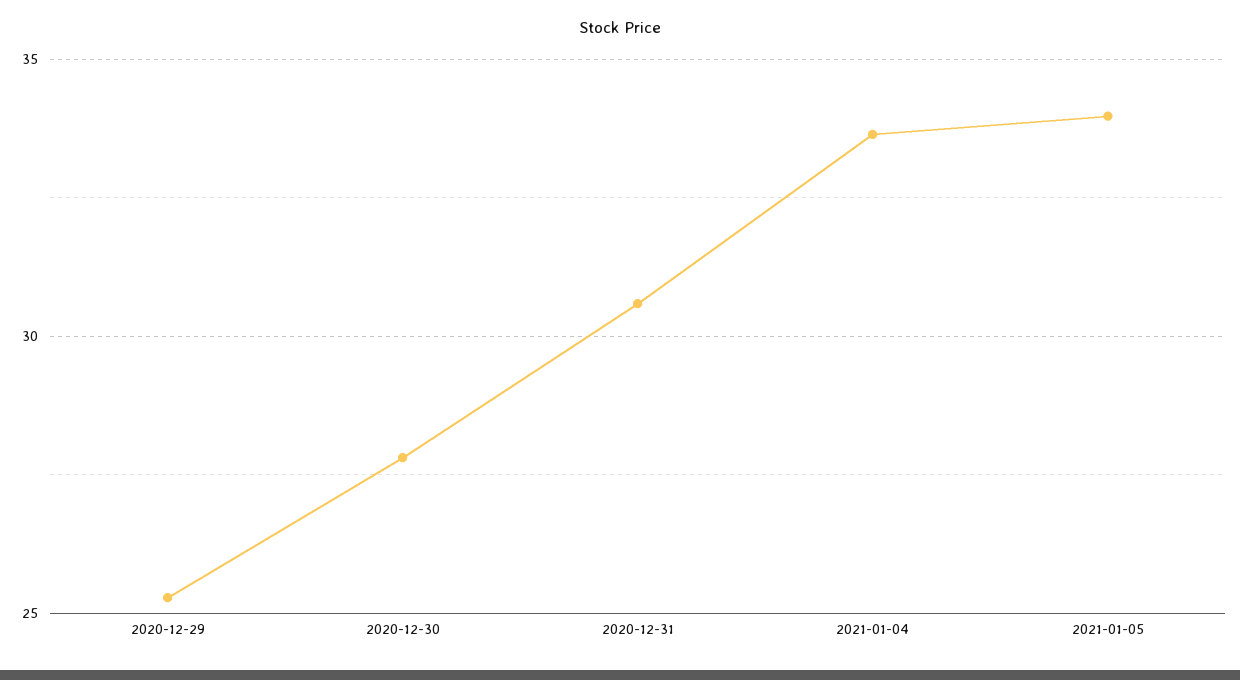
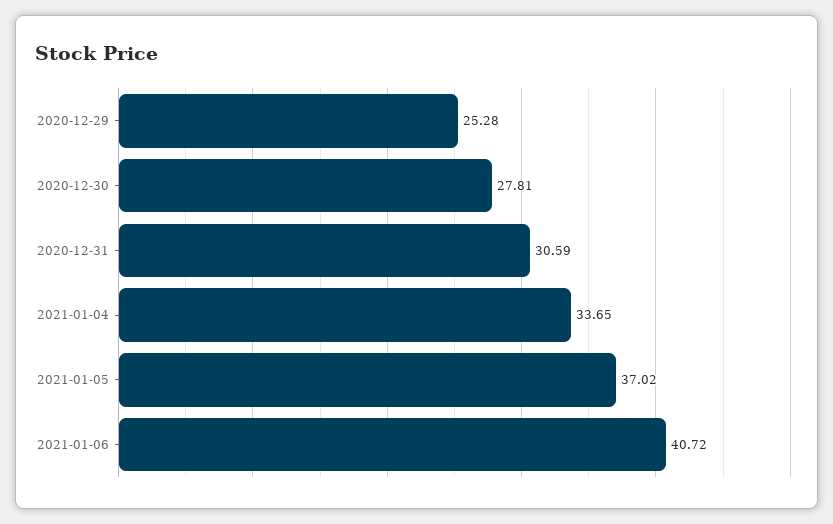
2021-01-05: 34 -> 37.02
2021-01-06: none -> 40.72

